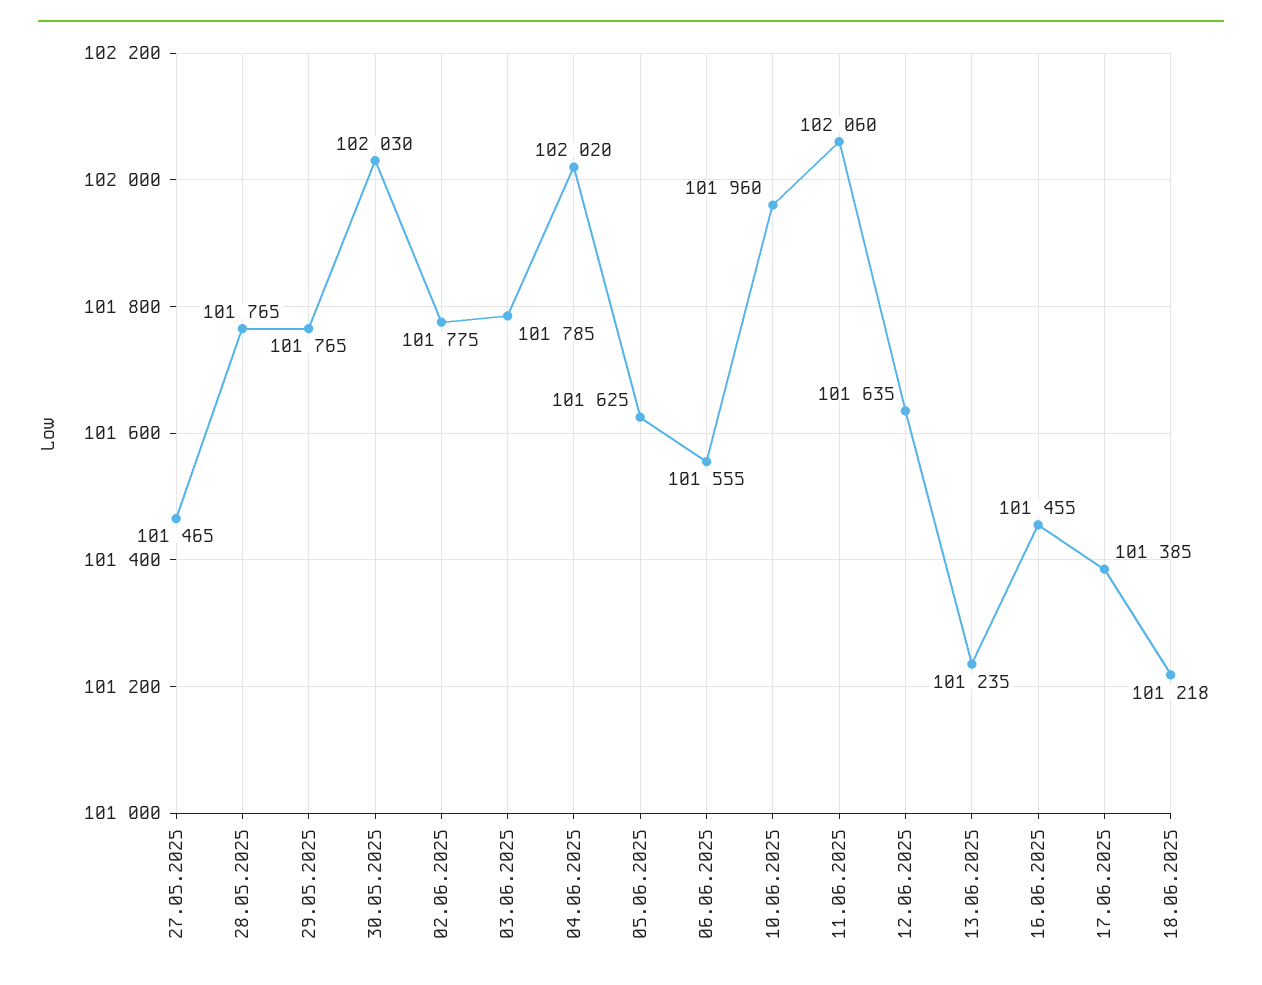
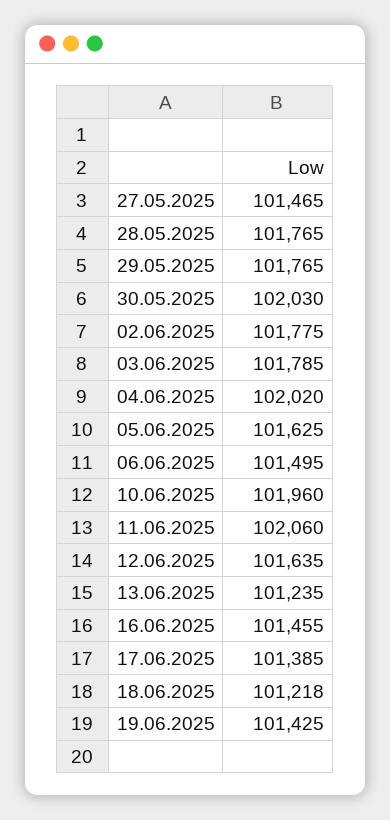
06.06.2025: 101555 -> 101495
19.06.2025: none -> 101425

